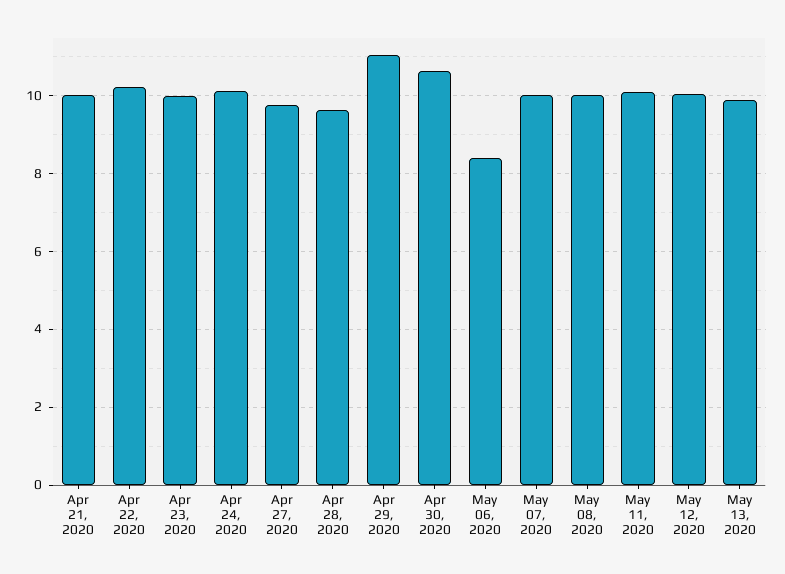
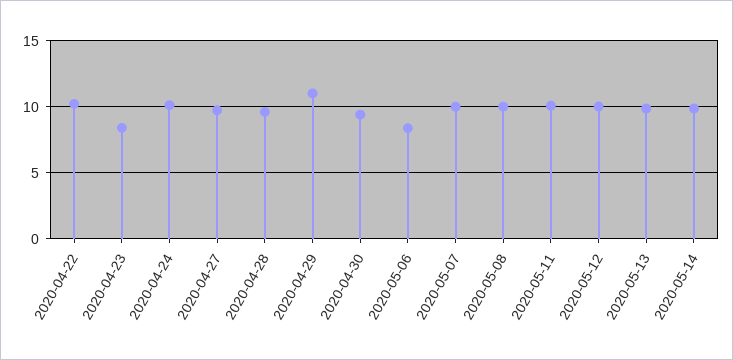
Apr 21, 2020: 10 -> none
Apr 23, 2020: 10 -> 8.5
Apr 30, 2020: 10.6 -> 9.5
2020-05-14: none -> 10

